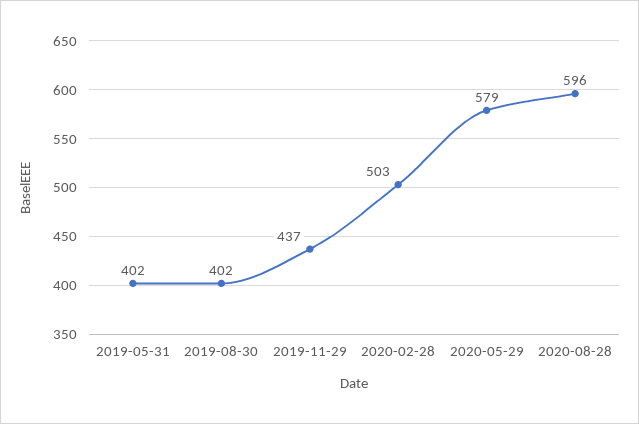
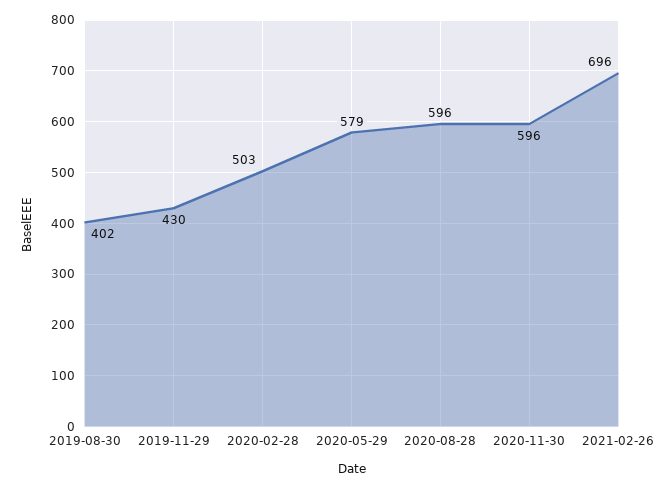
2019-05-31: 402 -> none
2019-11-29: 437 -> 430
2020-11-30: none -> 596
2021-02-26: none -> 696

